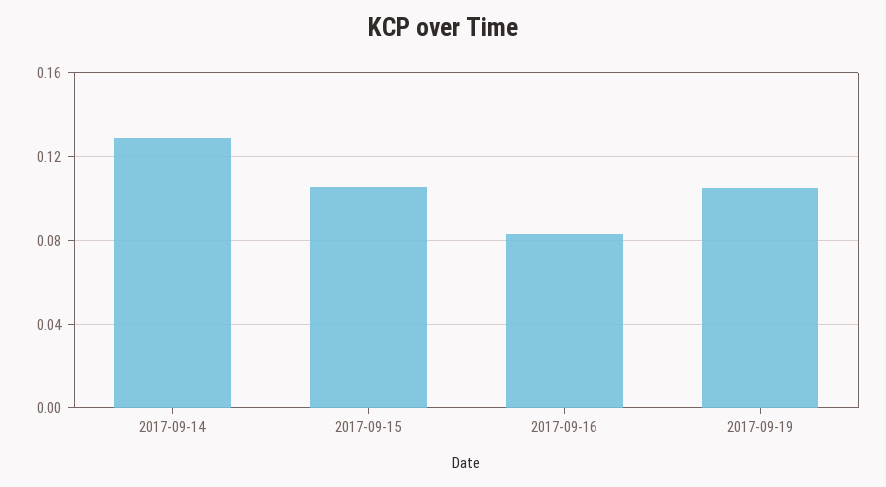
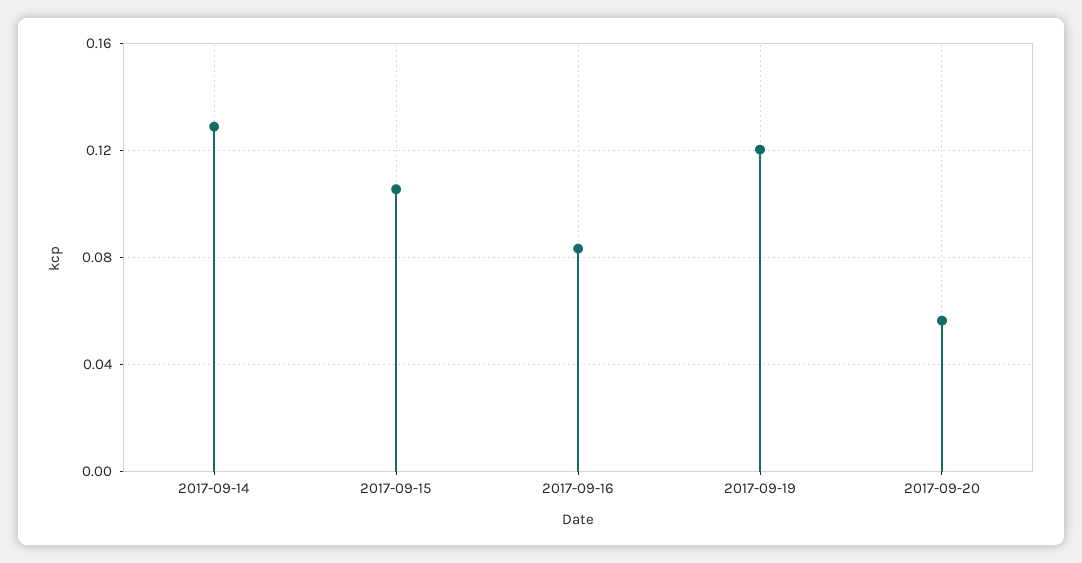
2017-09-19: 0.105 -> 0.12
2017-09-20: none -> 0.055

